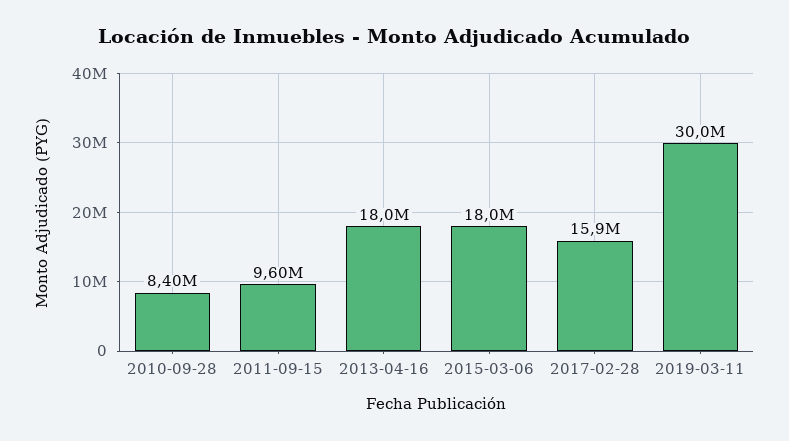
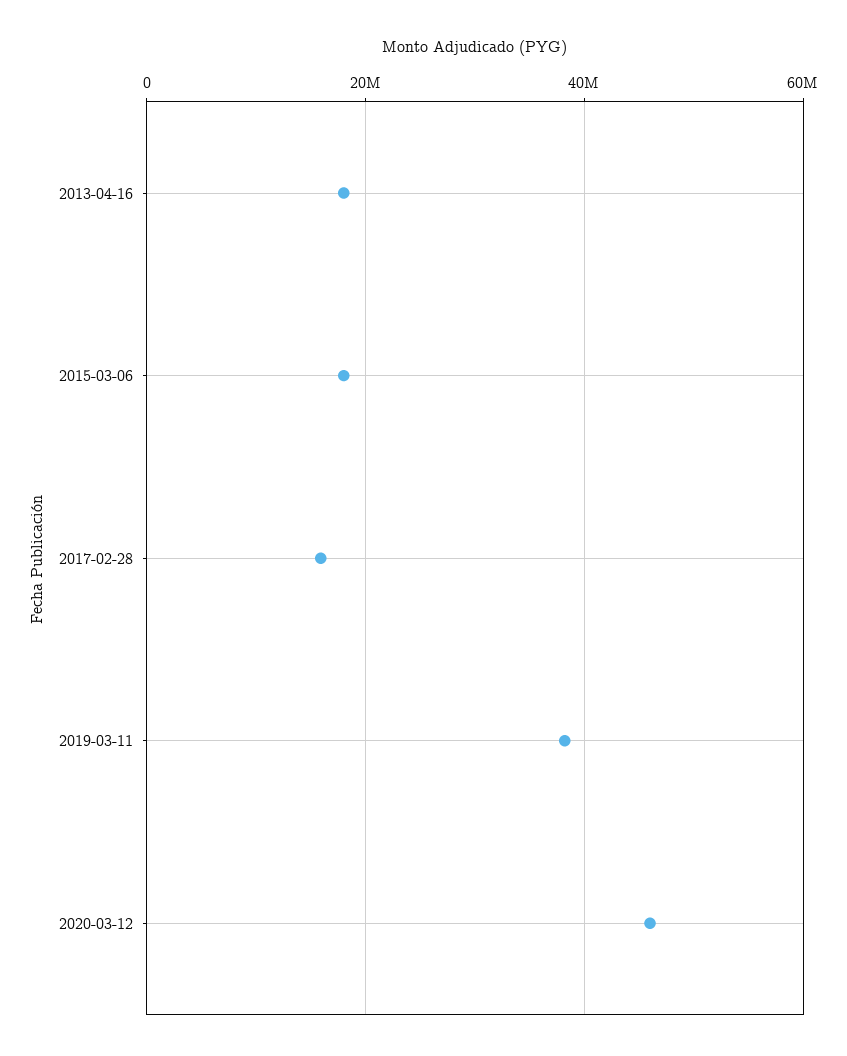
2010-09-28: 8400000 -> none
2011-09-15: 9600000 -> none
2019-03-11: 30000000 -> 38000000
2020-03-12: none -> 46000000

